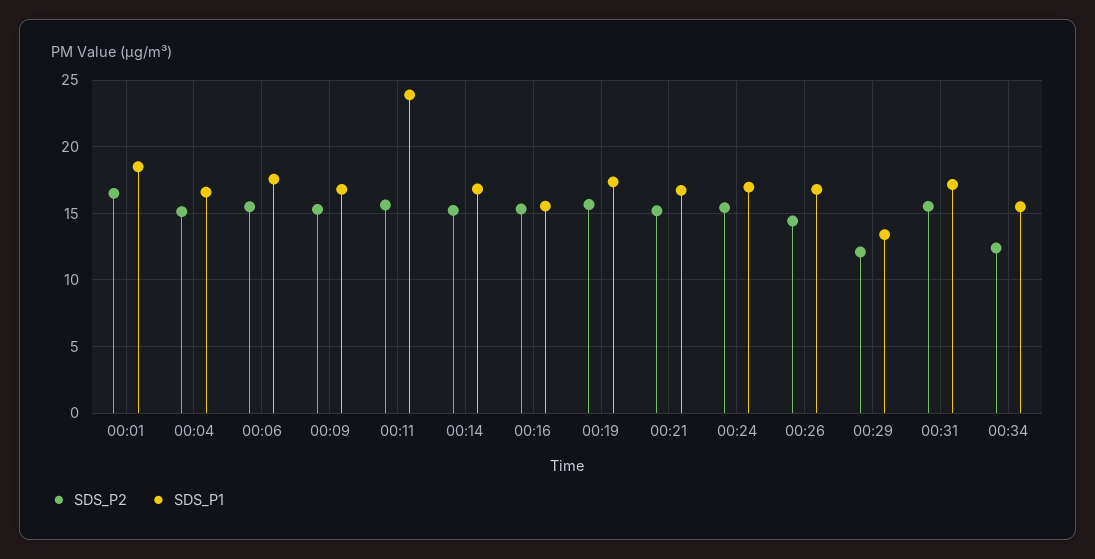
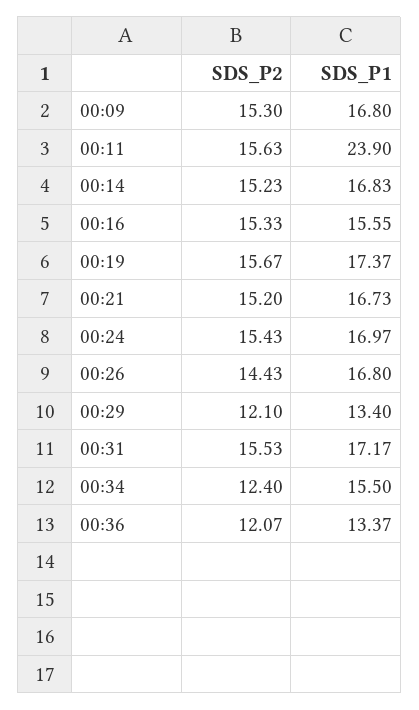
SDS_P2, 00:01: 16.5 -> none
SDS_P1, 00:01: 18.5 -> none
SDS_P2, 00:04: 15 -> none
SDS_P1, 00:04: 16.5 -> none
SDS_P2, 00:06: 15.5 -> none
SDS_P1, 00:06: 17.5 -> none
SDS_P2, 00:36: none -> 12.07
SDS_P1, 00:36: none -> 13.37

